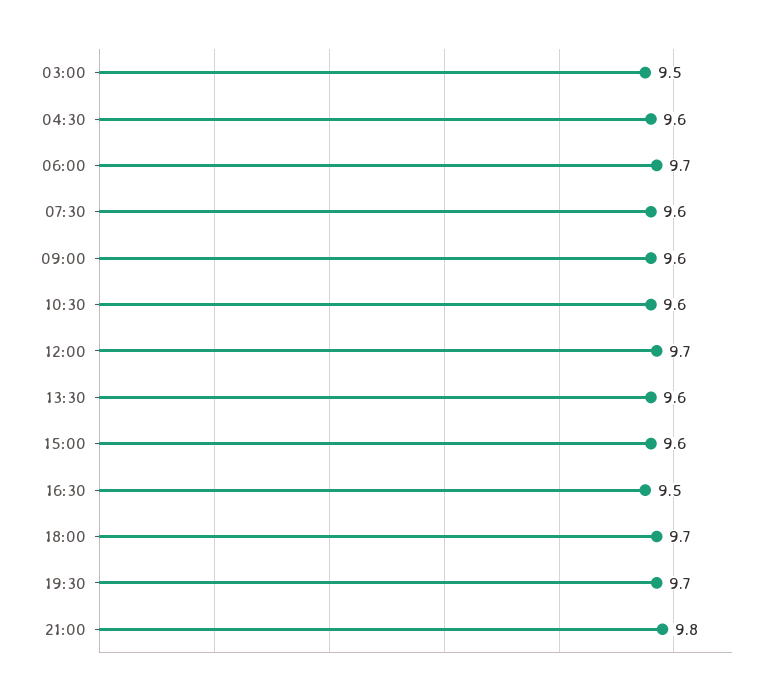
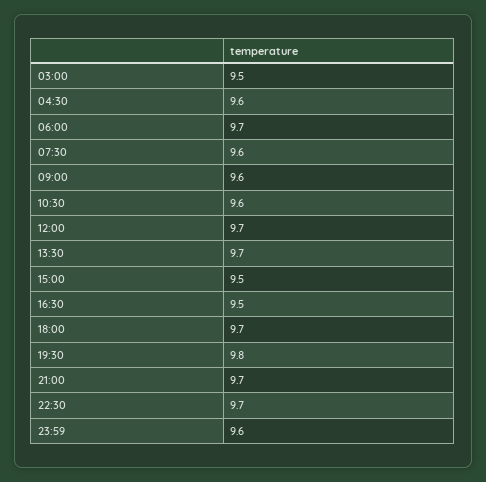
13:30: 9.6 -> 9.7
15:00: 9.6 -> 9.5
19:30: 9.7 -> 9.8
21:00: 9.8 -> 9.7
22:30: none -> 9.7
23:59: none -> 9.6

